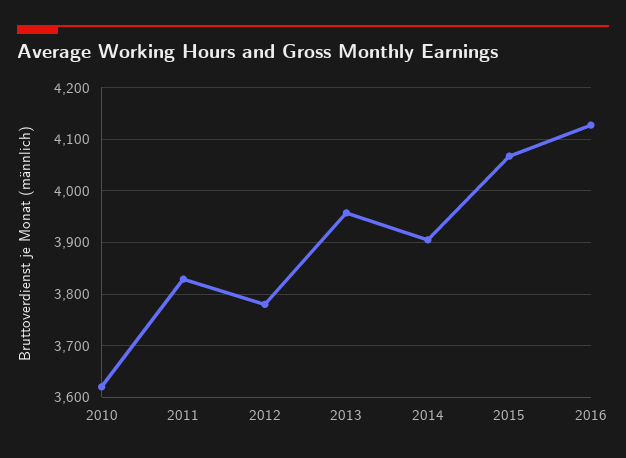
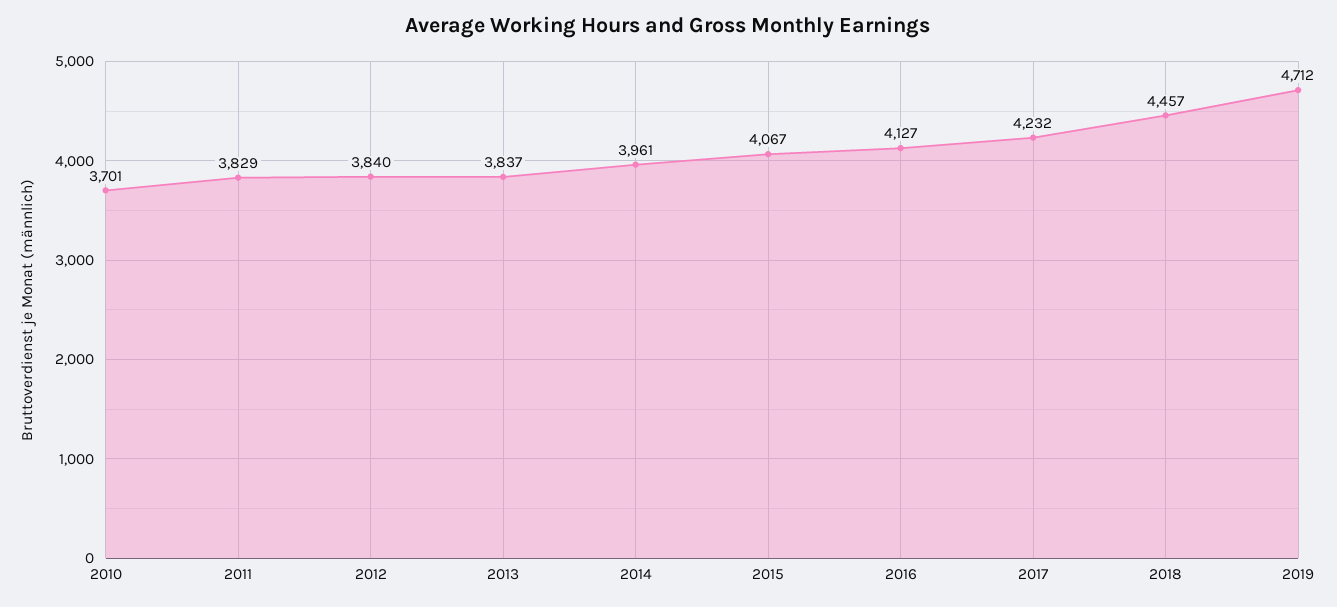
2010: 3620 -> 3701
2012: 3780 -> 3840
2013: 3960 -> 3837
2014: 3900 -> 3961
2017: none -> 4232
2018: none -> 4457
2019: none -> 4712

